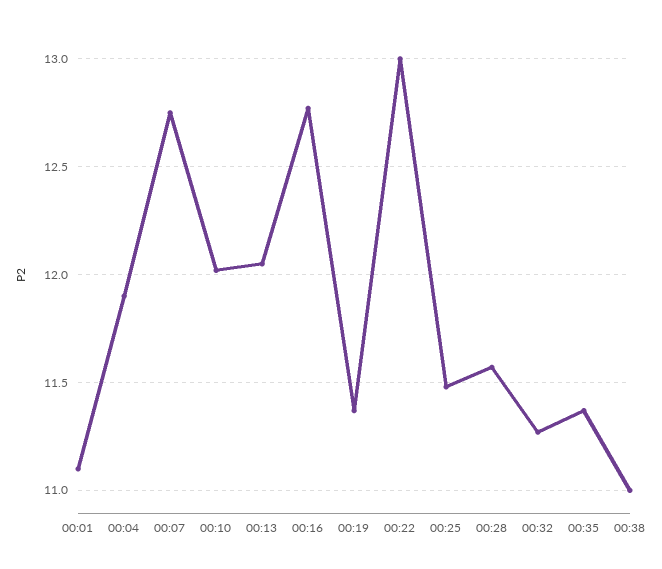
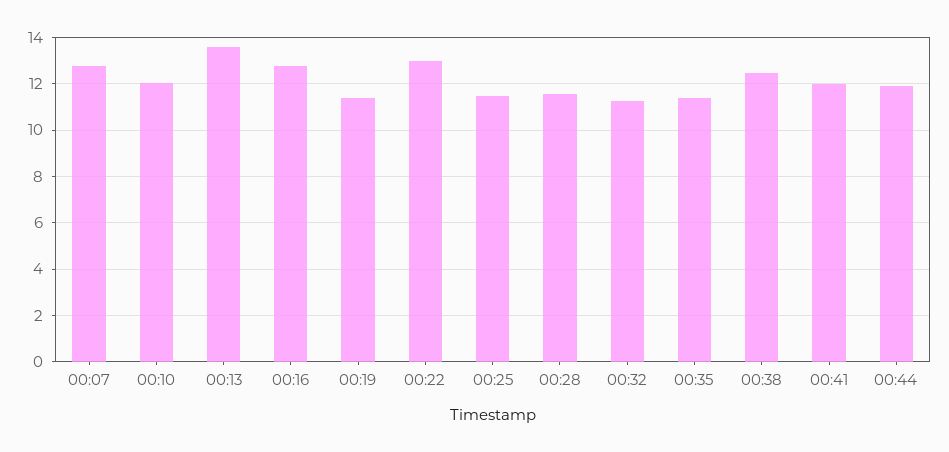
00:01: 11.1 -> none
00:04: 11.9 -> none
00:13: 12.05 -> 13.5
00:38: 11 -> 12.5
00:41: none -> 12
00:44: none -> 12

